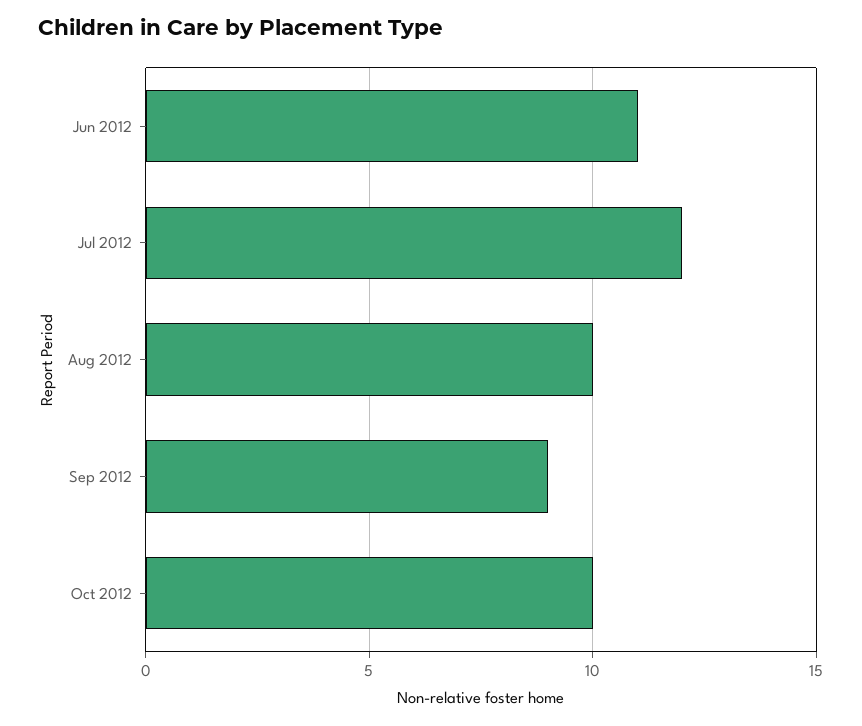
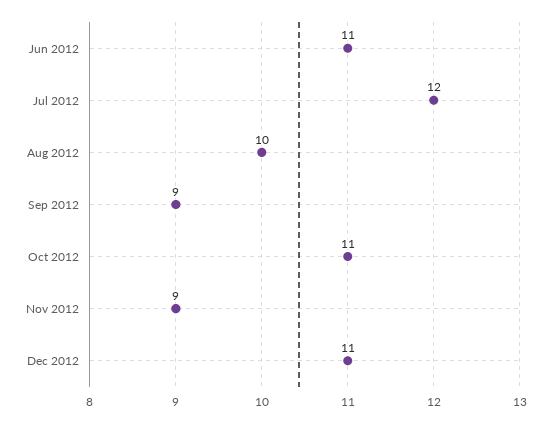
Oct 2012: 10 -> 11
Nov 2012: none -> 9
Dec 2012: none -> 11

